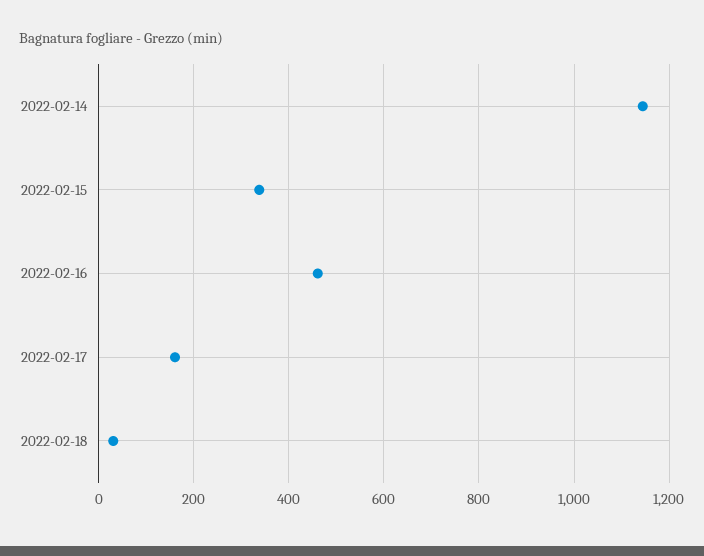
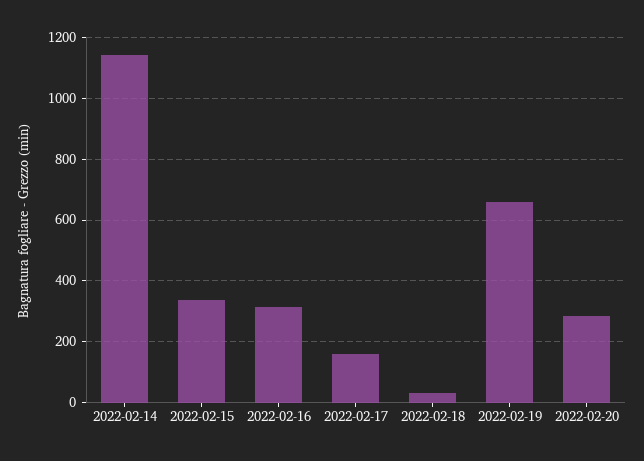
2022-02-16: 460 -> 320
2022-02-19: none -> 660
2022-02-20: none -> 280

